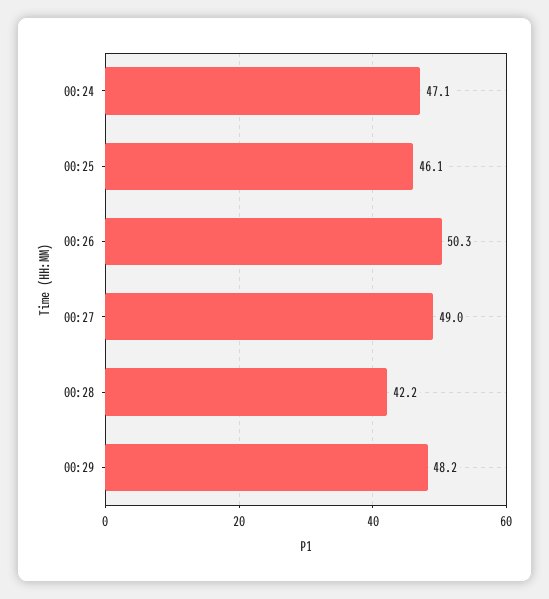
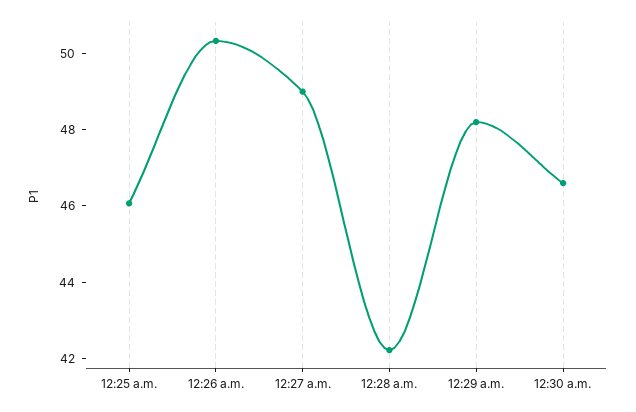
00:24: 47.1 -> none
12:30 a.m.: none -> 46.5

